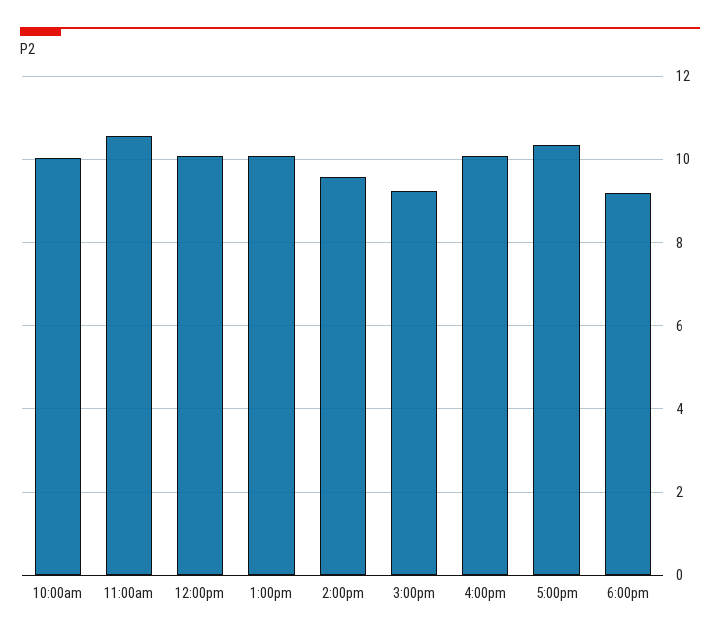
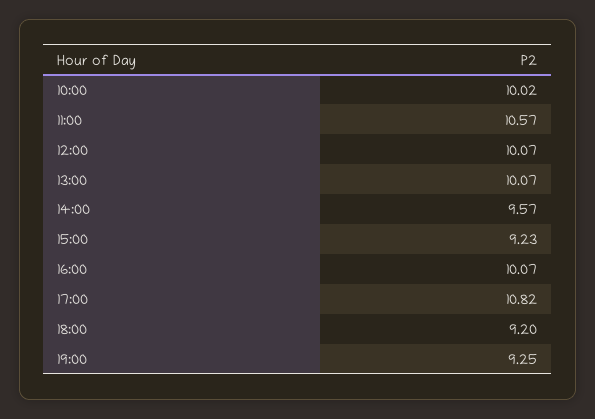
5:00pm: 10.4 -> 10.82
19:00: none -> 9.25

